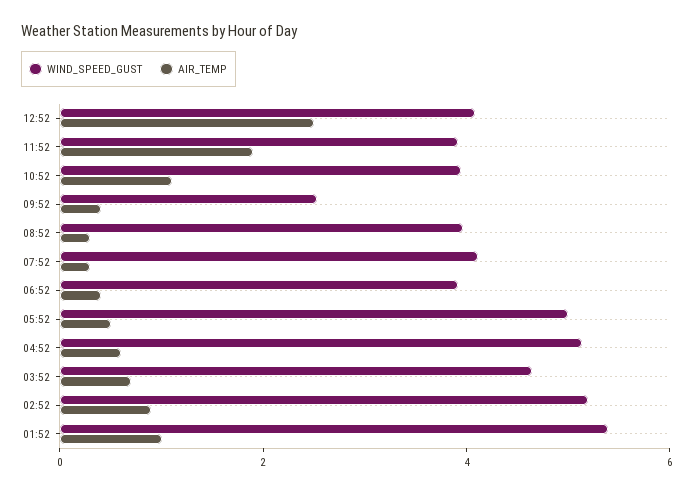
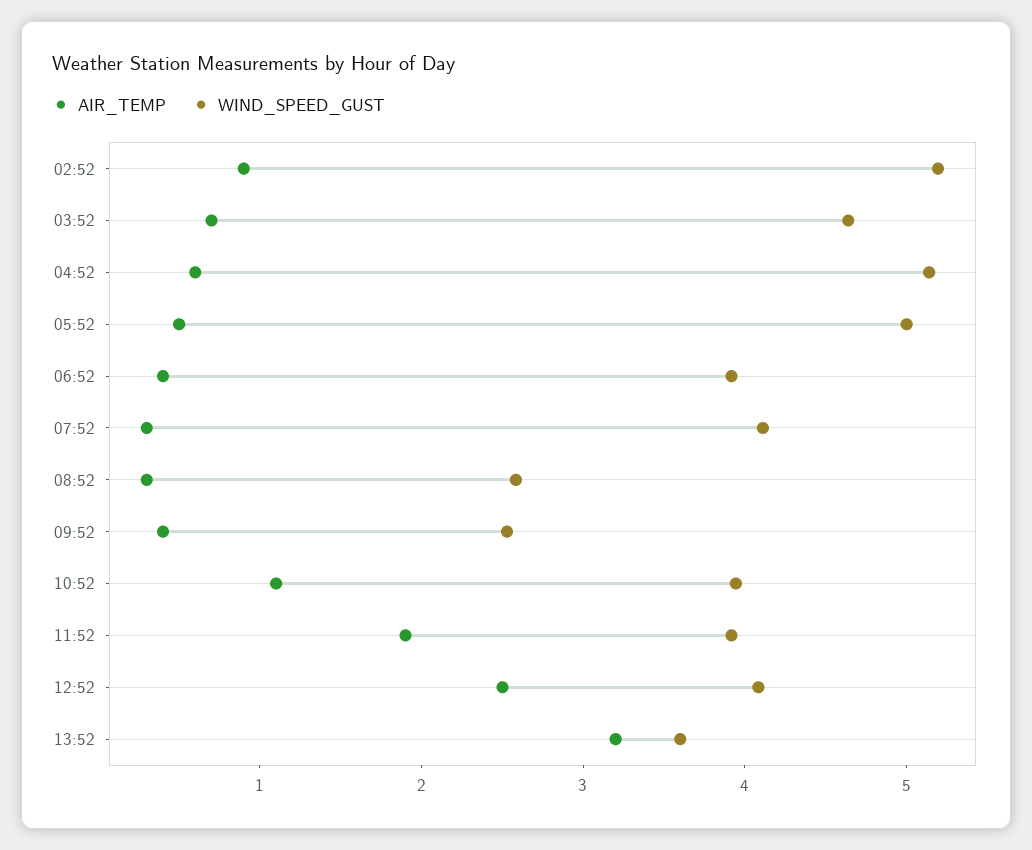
WIND_SPEED_GUST, 08:52: 4 -> 2.6
WIND_SPEED_GUST, 01:52: 5.5 -> none
AIR_TEMP, 01:52: 1 -> none
AIR_TEMP, 13:52: none -> 3.2
WIND_SPEED_GUST, 13:52: none -> 3.6

